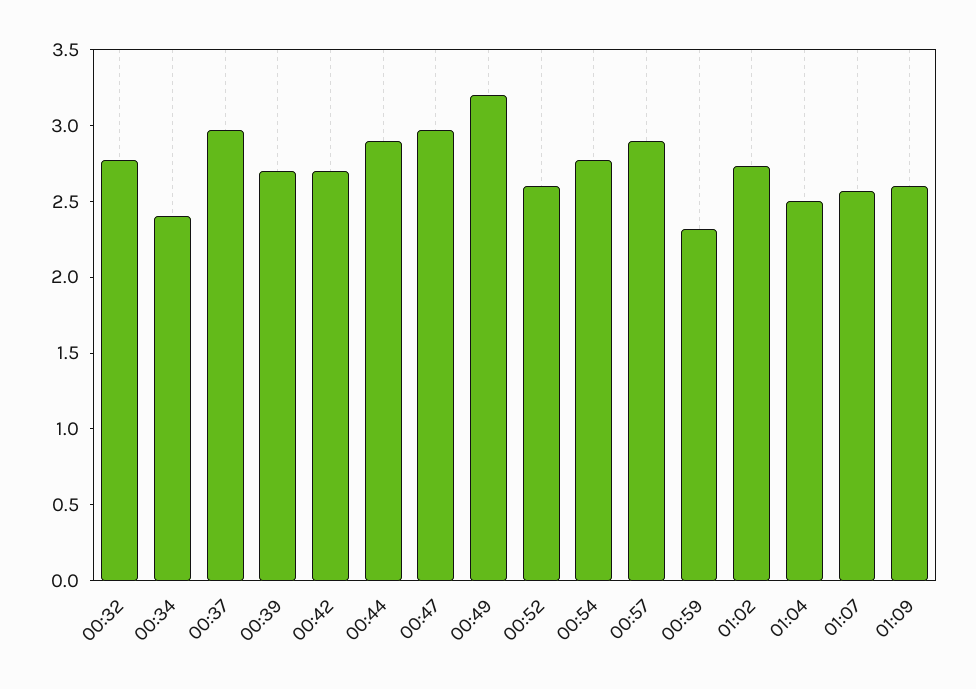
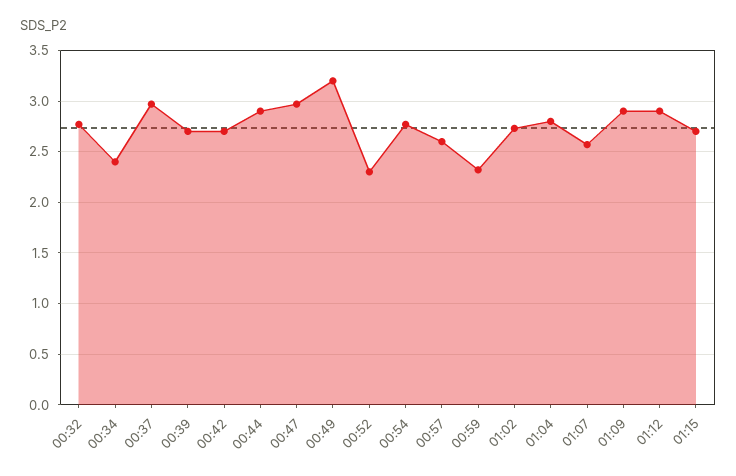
00:52: 2.6 -> 2.3
00:57: 2.9 -> 2.6
01:04: 2.5 -> 2.8
01:09: 2.6 -> 2.9
01:12: none -> 2.9
01:15: none -> 2.7

